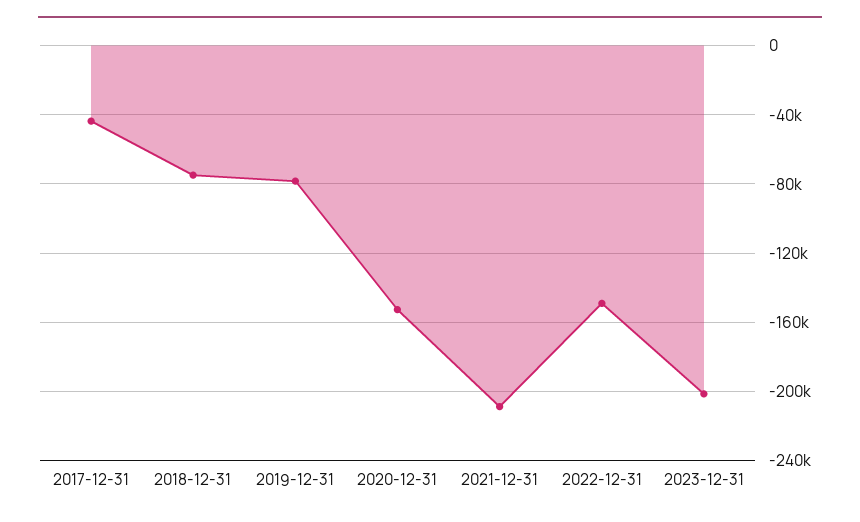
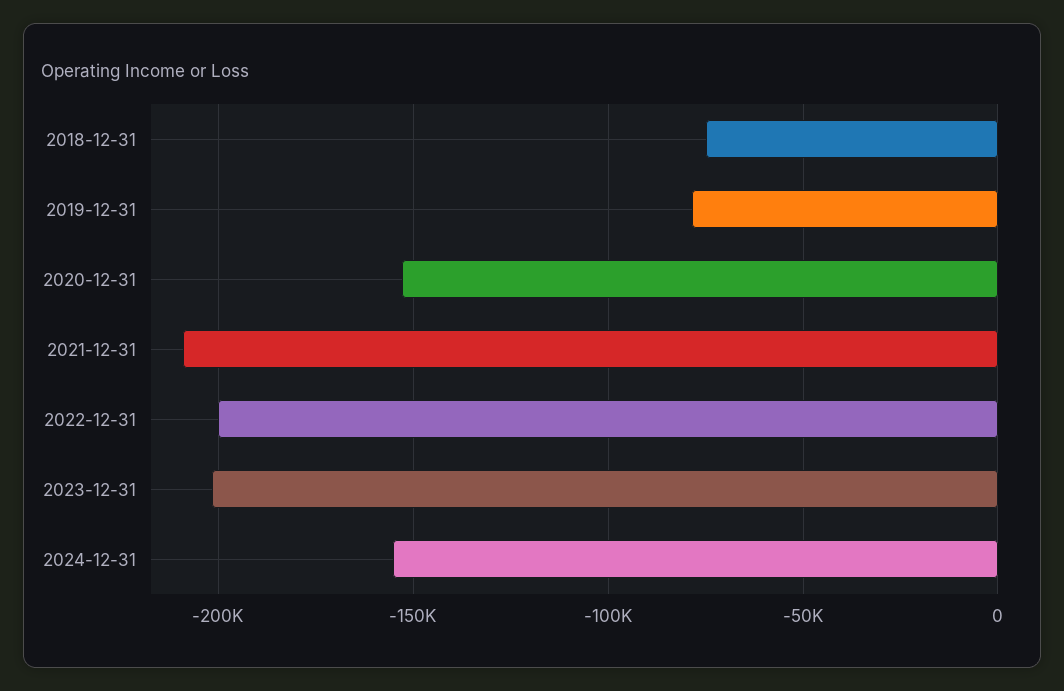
2017-12-31: -45000 -> none
2022-12-31: -150000 -> -200000
2024-12-31: none -> -155000

